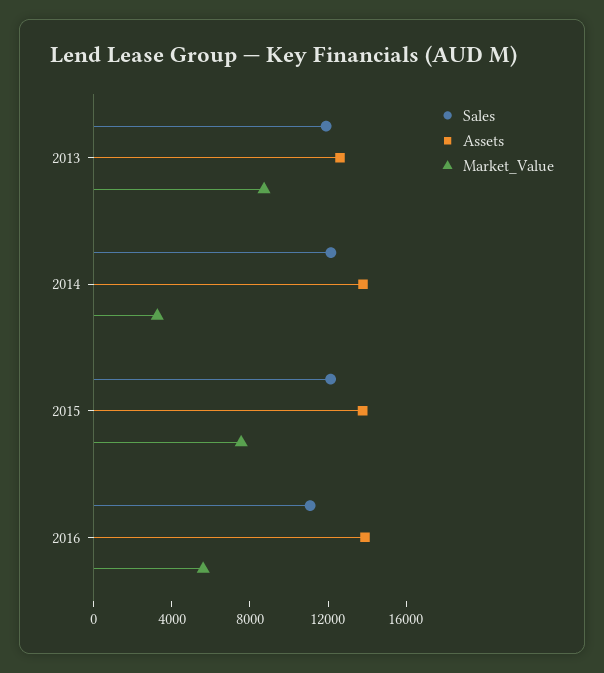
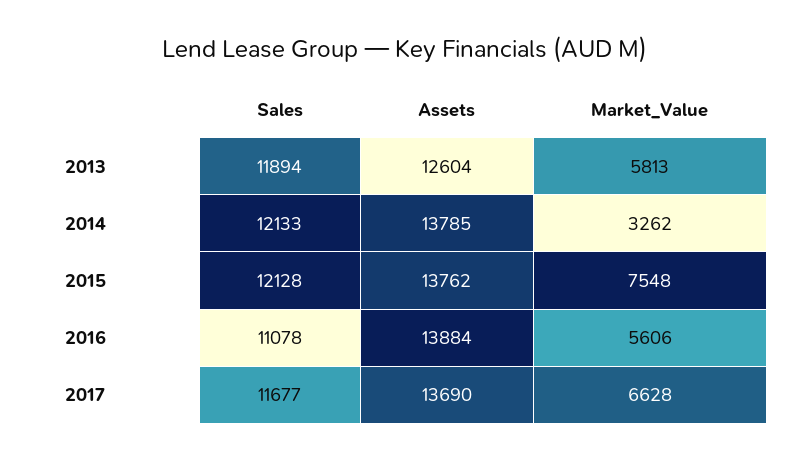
Market_Value, 2013: 9000 -> 5813
Sales, 2017: none -> 11677
Assets, 2017: none -> 13690
Market_Value, 2017: none -> 6628

